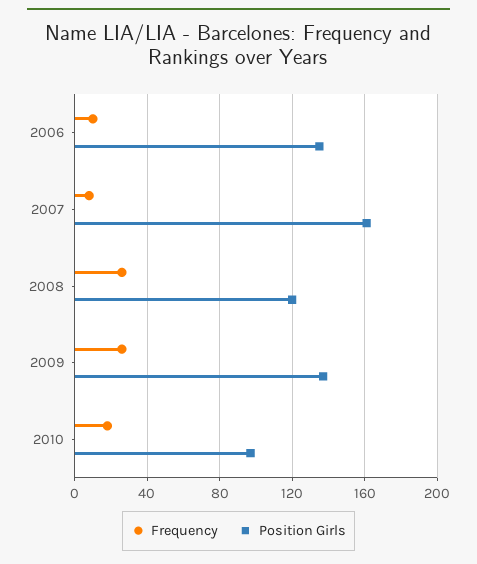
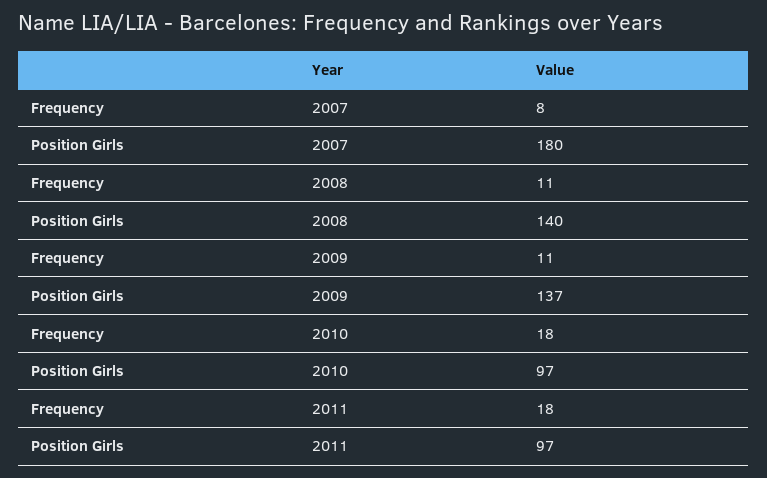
Frequency, 2006: 10 -> none
Position Girls, 2006: 135 -> none
Position Girls, 2007: 160 -> 180
Frequency, 2008: 25 -> 11
Position Girls, 2008: 120 -> 140
Frequency, 2009: 25 -> 11
Frequency, 2011: none -> 18
Position Girls, 2011: none -> 97

